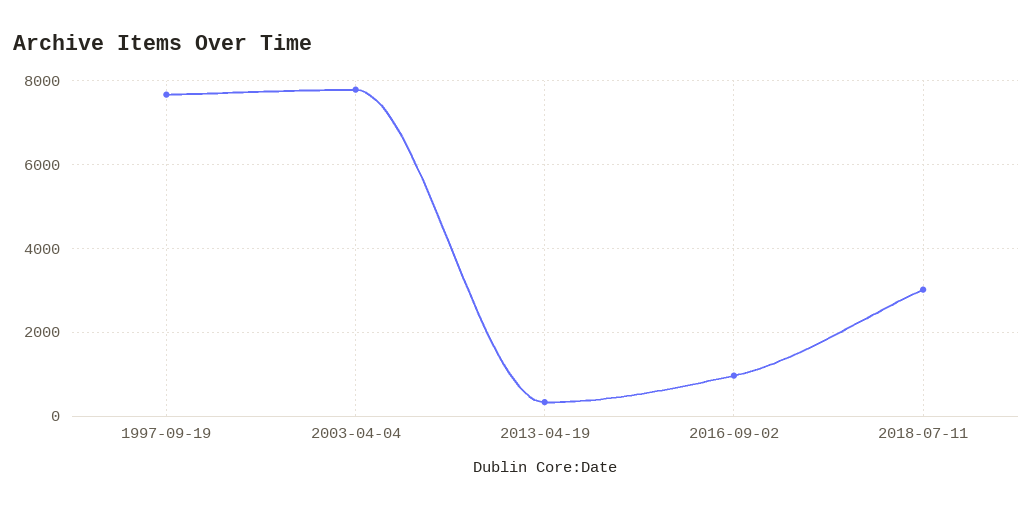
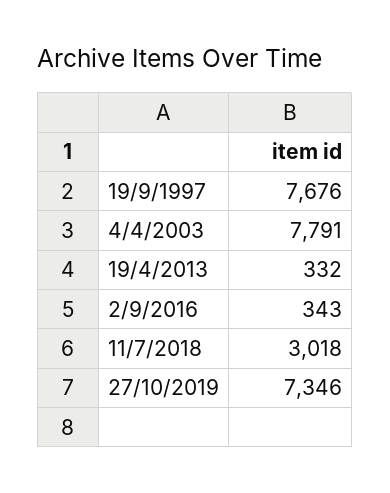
2016-09-02: 1000 -> 343
27/10/2019: none -> 7346

